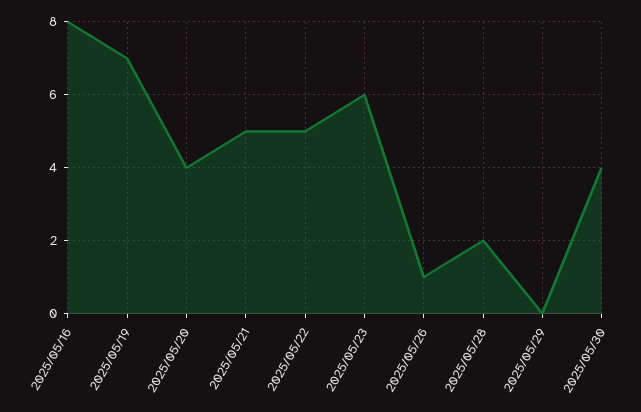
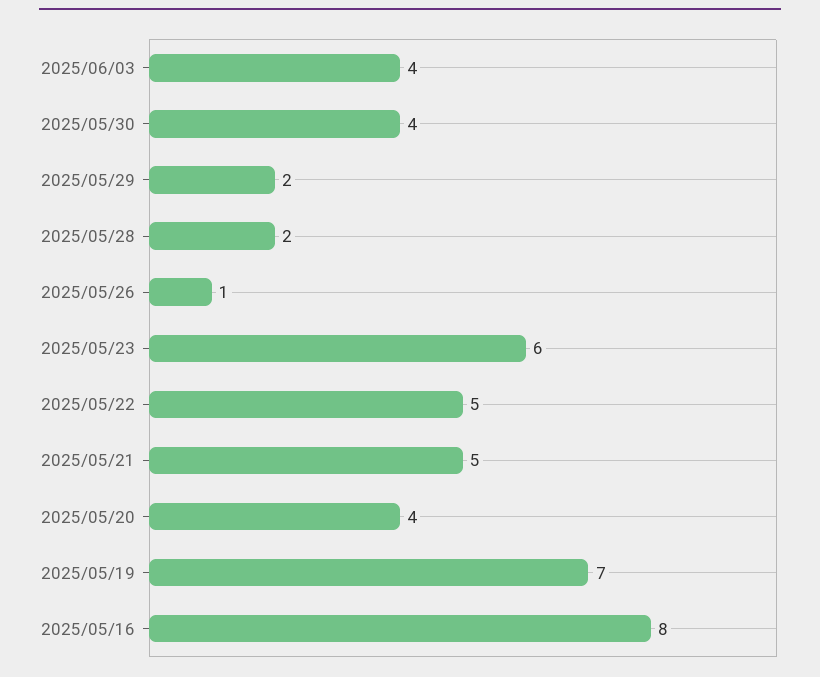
2025/05/29: 0 -> 2
2025/06/03: none -> 4

